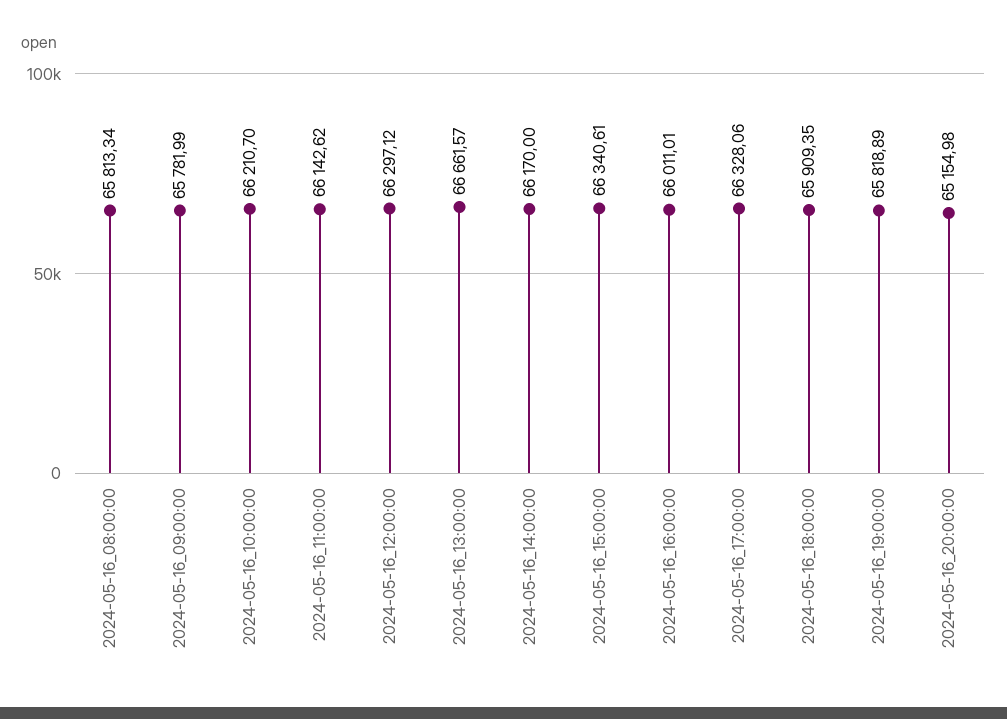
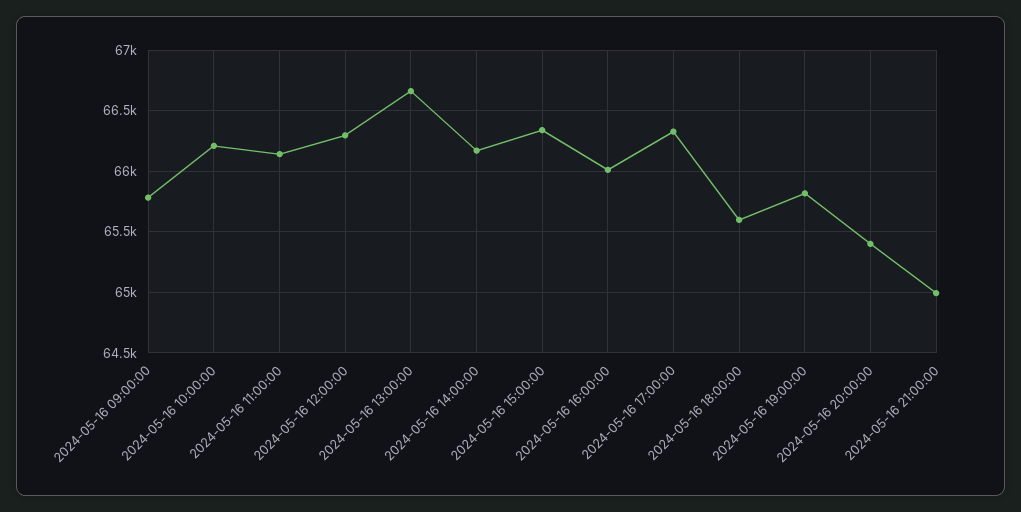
2024-05-16_08:00:00: 65813.34 -> none
2024-05-16_18:00:00: 65909.35 -> 65600
2024-05-16_20:00:00: 65154.98 -> 65400
2024-05-16 21:00:00: none -> 65000

